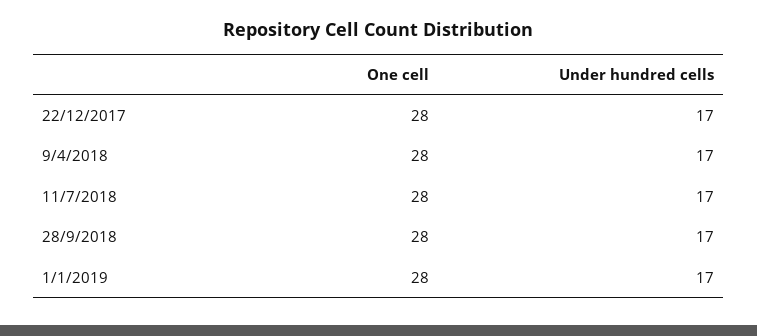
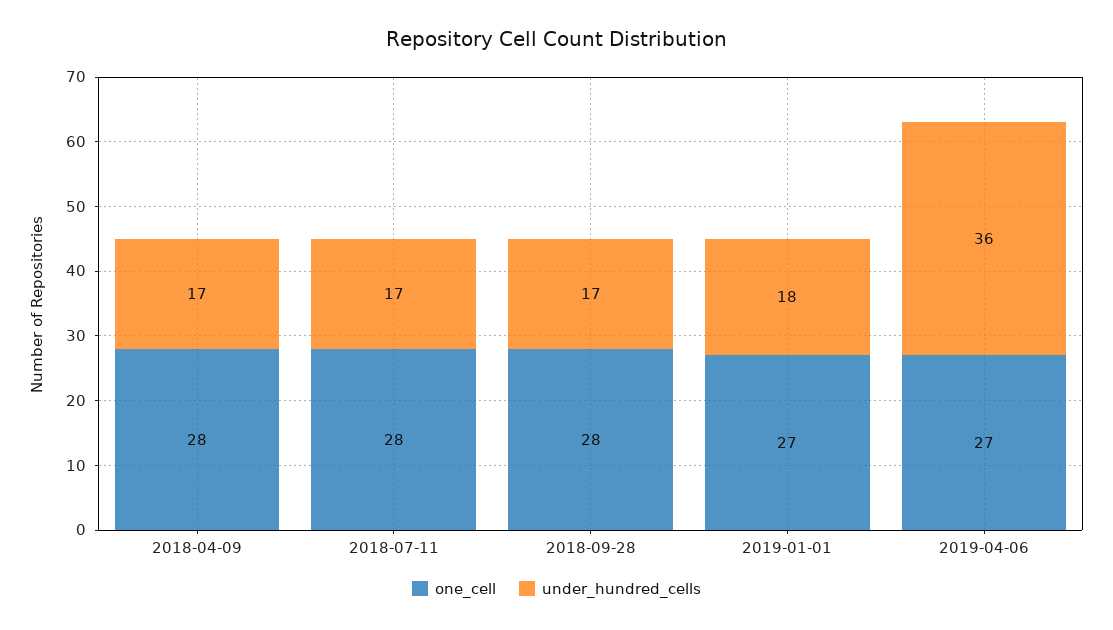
One cell, 22/12/2017: 28 -> none
Under hundred cells, 22/12/2017: 17 -> none
One cell, 1/1/2019: 28 -> 27
Under hundred cells, 1/1/2019: 17 -> 18
One cell, 2019-04-06: none -> 27
Under hundred cells, 2019-04-06: none -> 36

